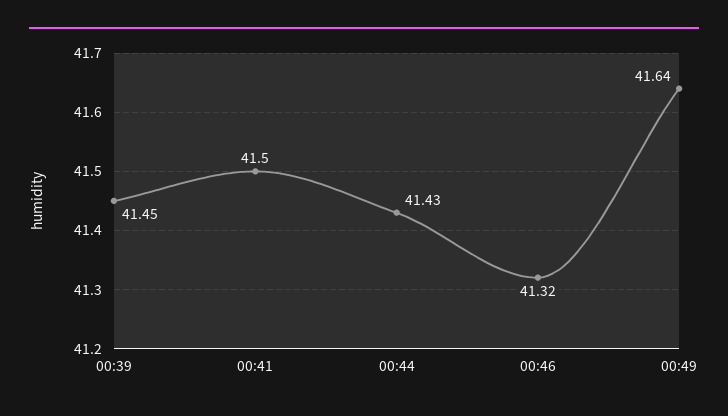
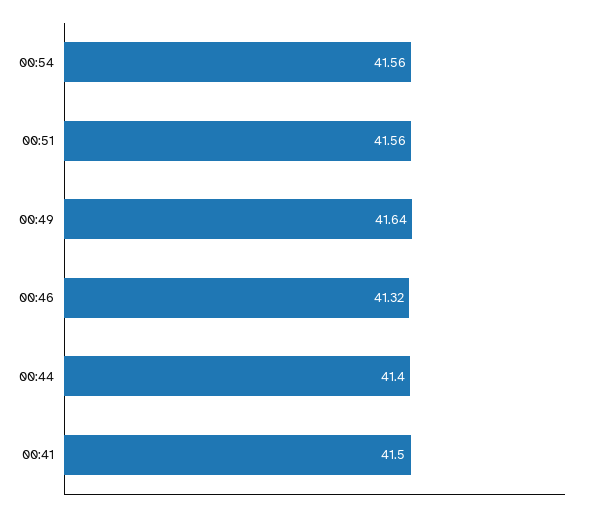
00:39: 41.45 -> none
00:44: 41.43 -> 41.4
00:54: none -> 41.56
00:51: none -> 41.56

